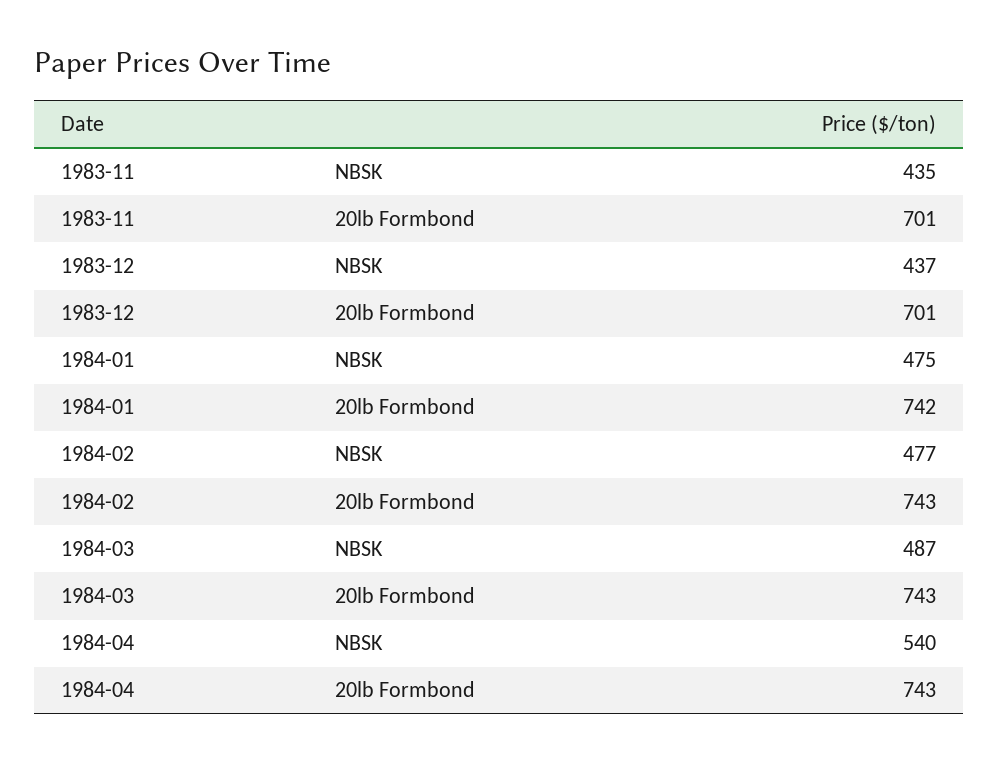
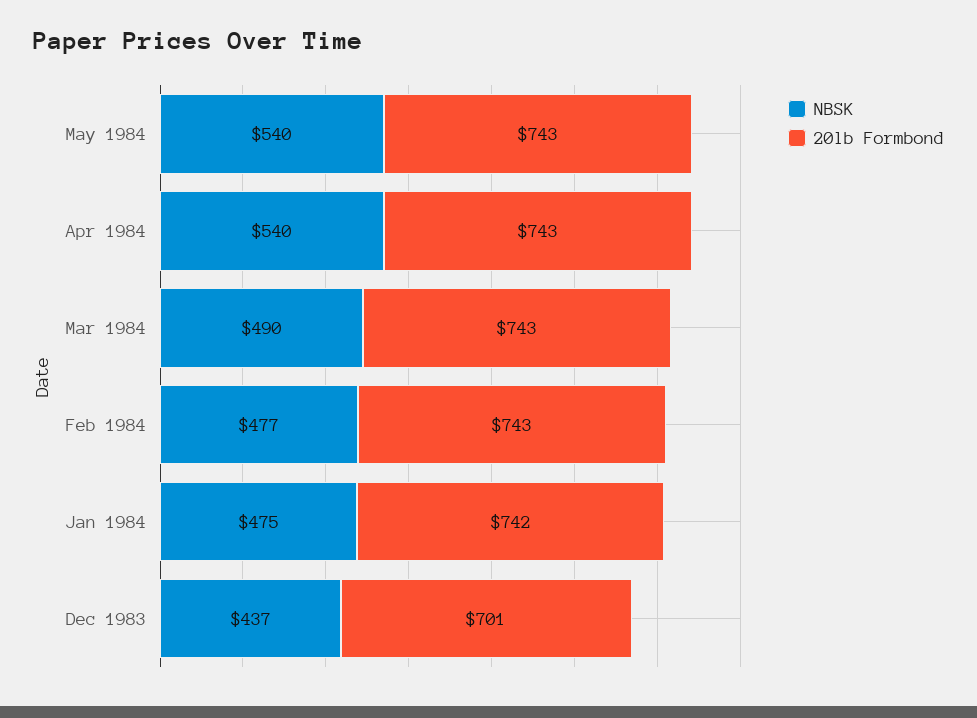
NBSK, 1983-11: 435 -> none
20lb Formbond, 1983-11: 701 -> none
NBSK, 1984-03: 487 -> 490
NBSK, May 1984: none -> 540
20lb Formbond, May 1984: none -> 743

